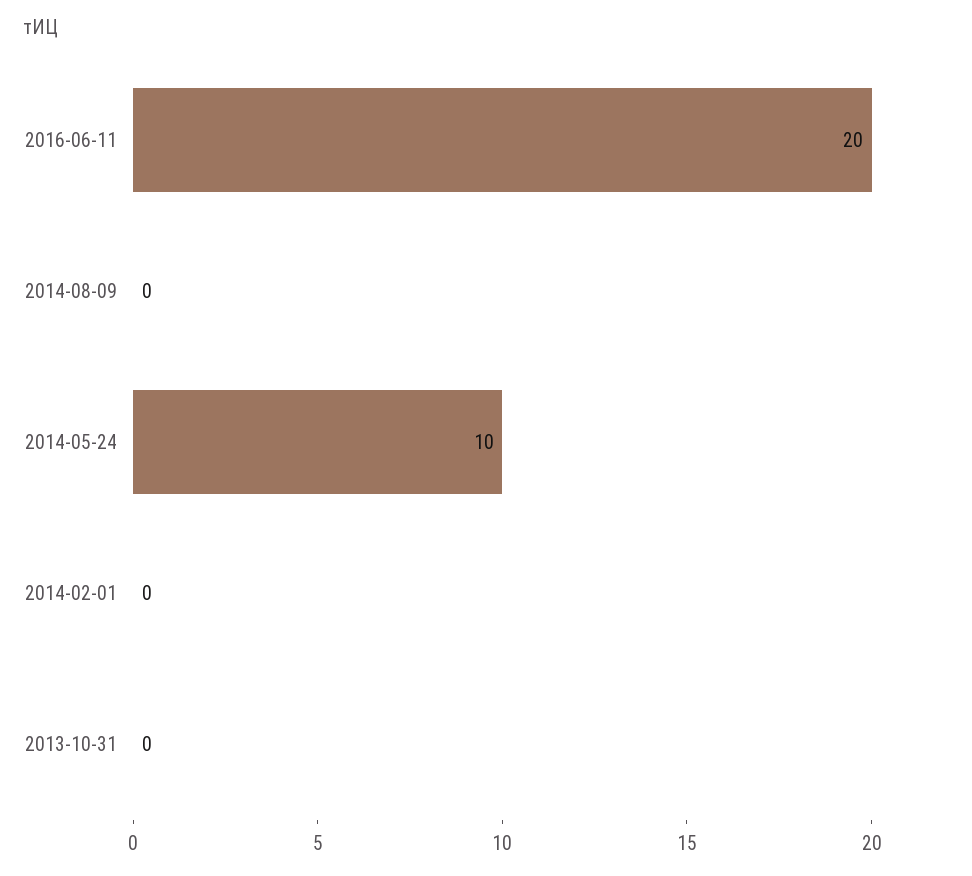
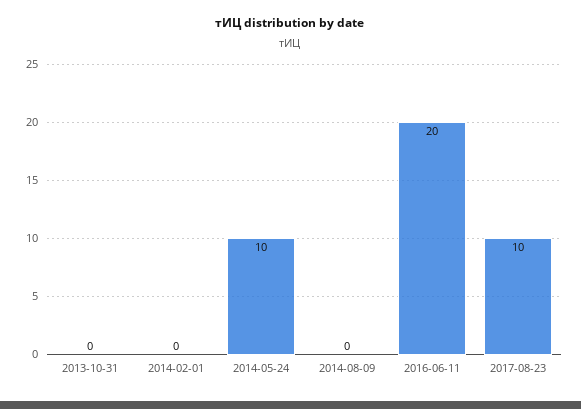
2017-08-23: none -> 10

